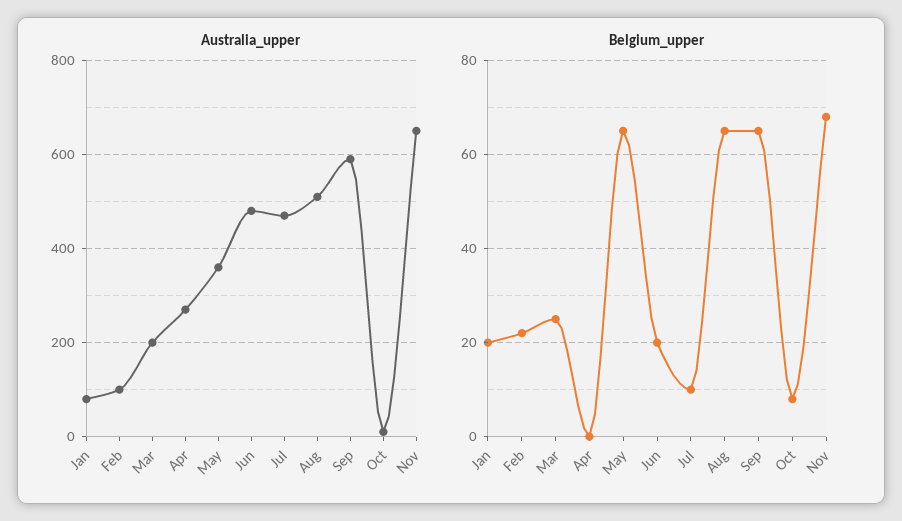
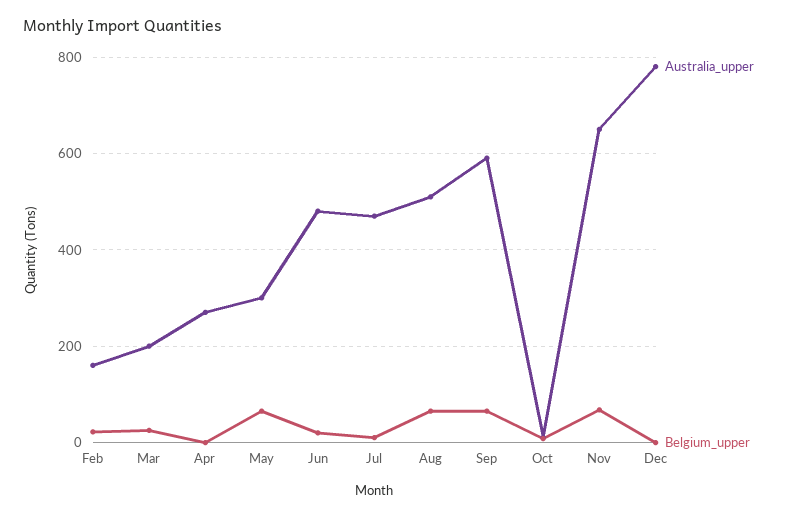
Australia_upper, Jan: 80 -> none
Australia_upper, Feb: 100 -> 160
Australia_upper, May: 360 -> 300
Belgium_upper, Jan: 20 -> none
Australia_upper, Dec: none -> 780
Belgium_upper, Dec: none -> 0

